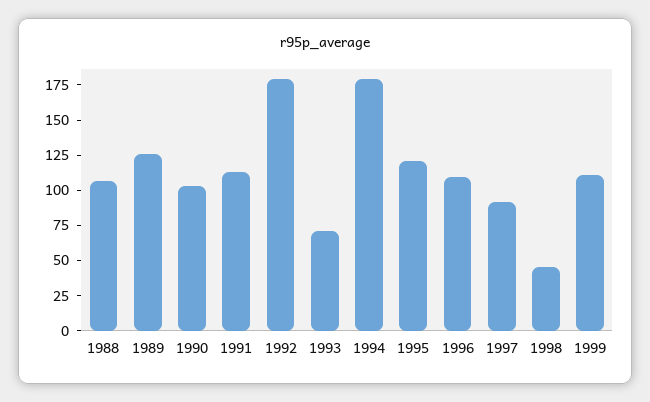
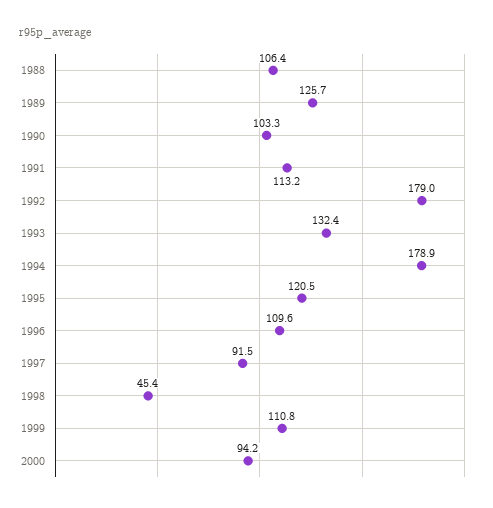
1993: 75 -> 132.4
2000: none -> 94.2

